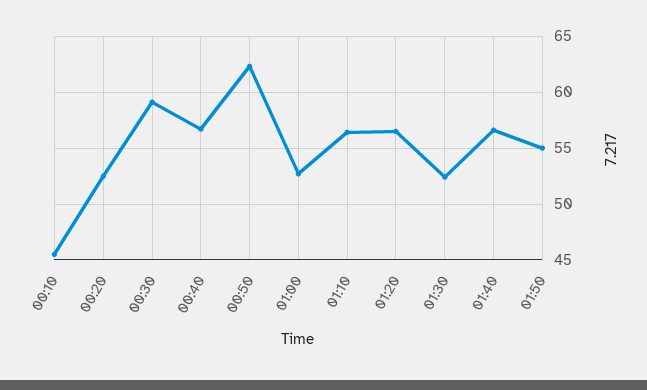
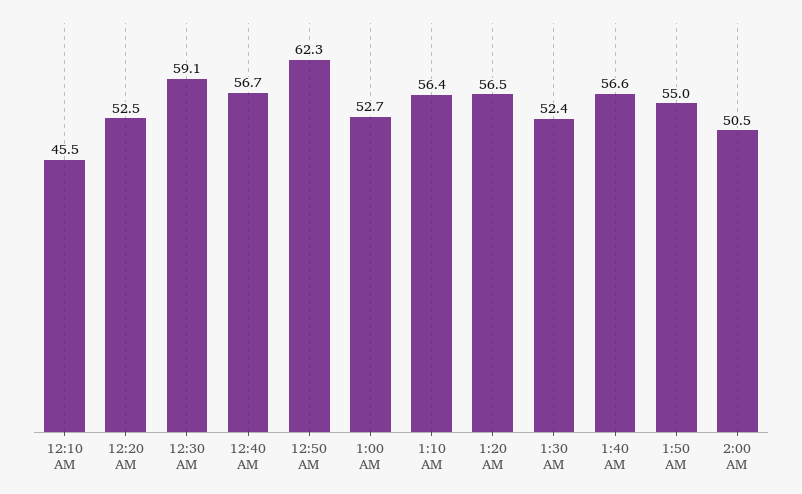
2:00 AM: none -> 50.5

